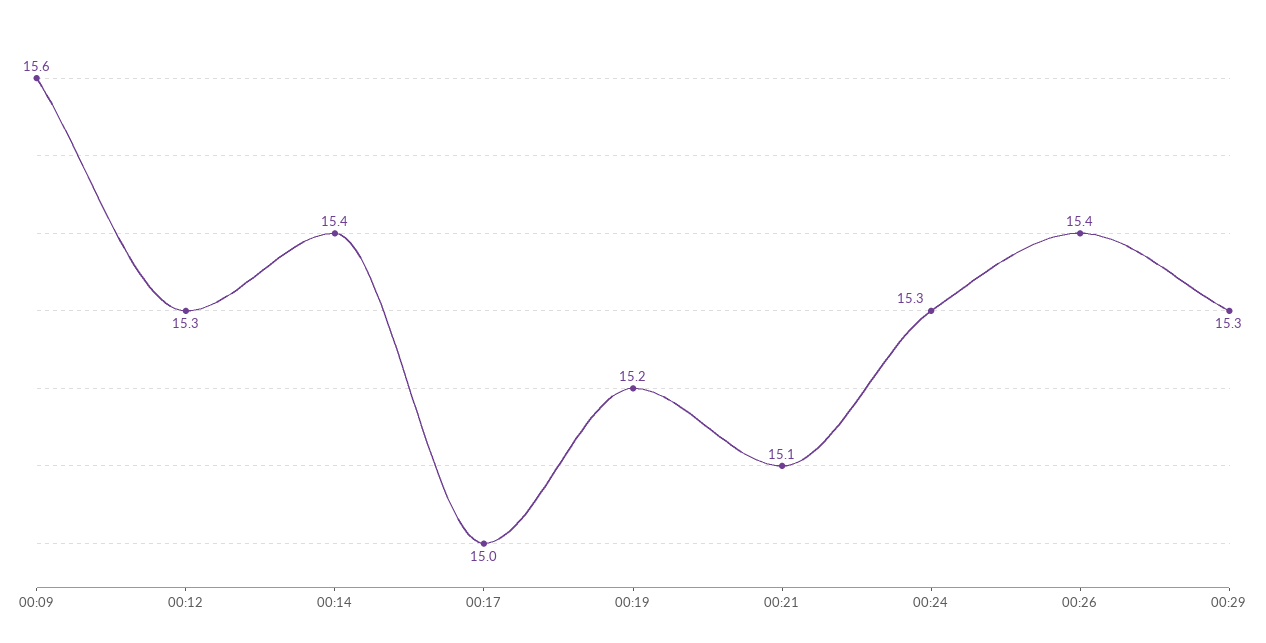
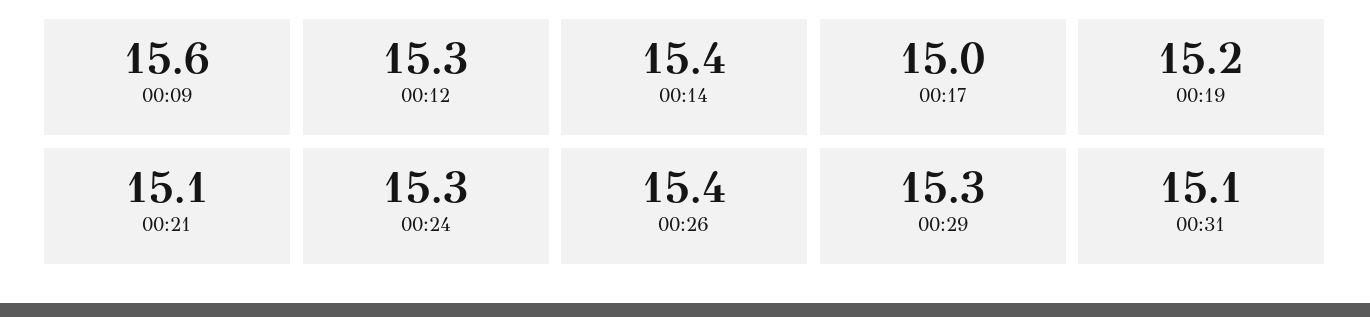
00:31: none -> 15.1

